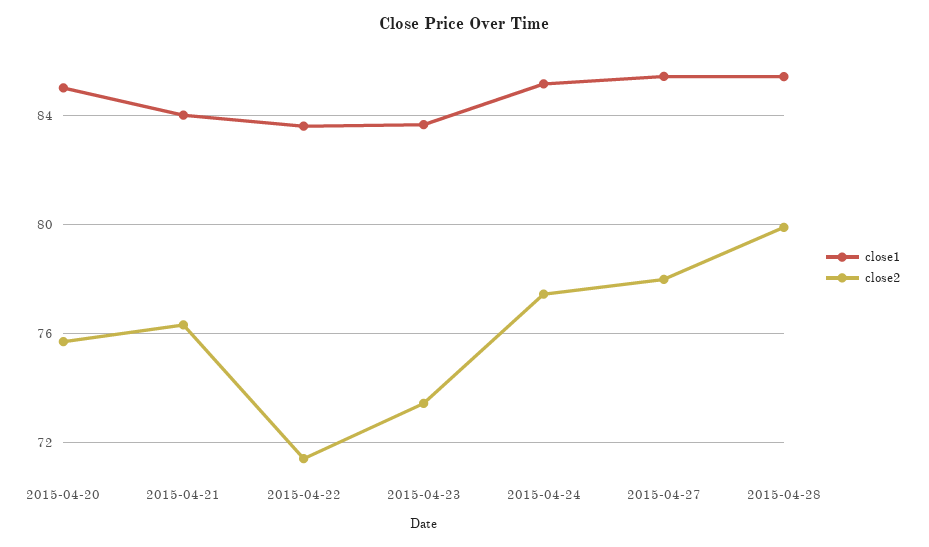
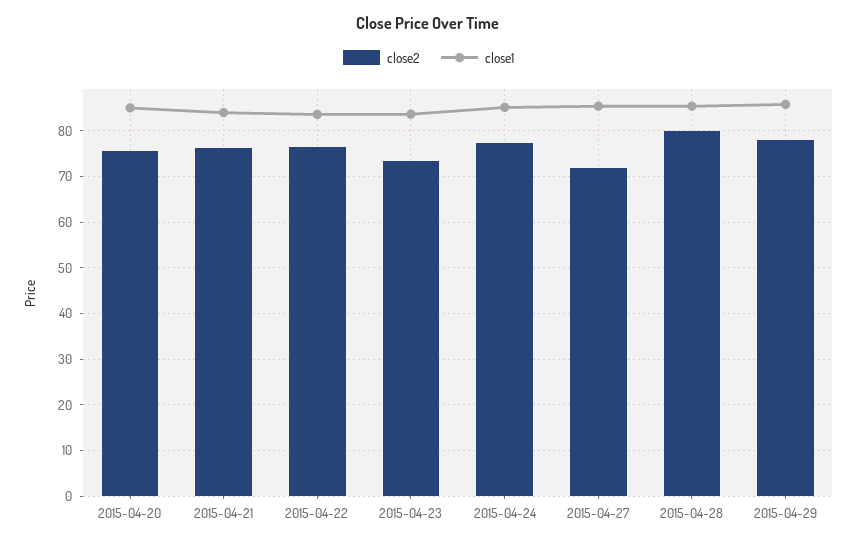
close2, 2015-04-22: 71.5 -> 76
close2, 2015-04-27: 78 -> 72
close2, 2015-04-29: none -> 78
close1, 2015-04-29: none -> 86

